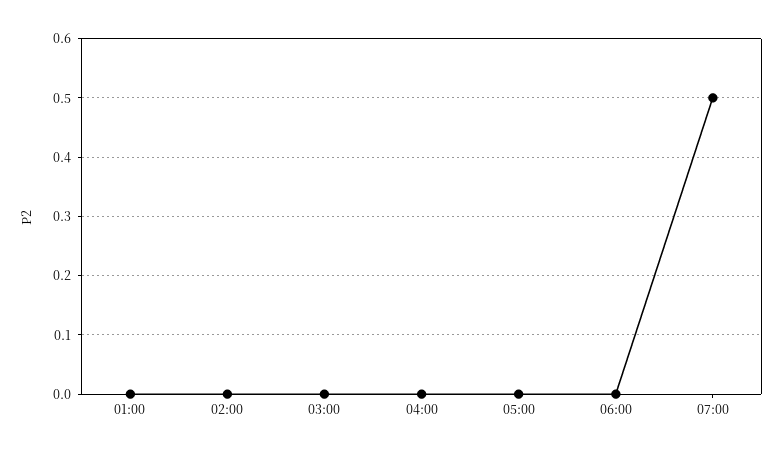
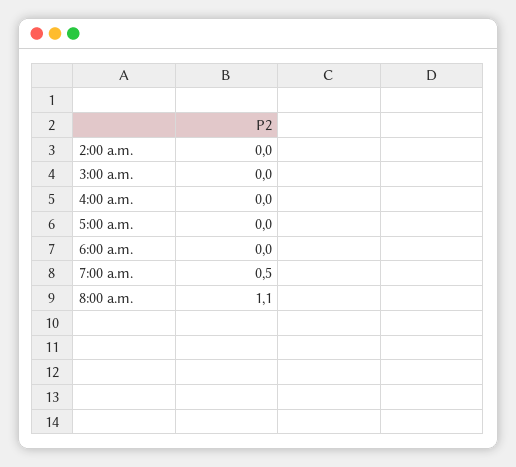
01:00: 0 -> none
8:00 a.m.: none -> 1.1

